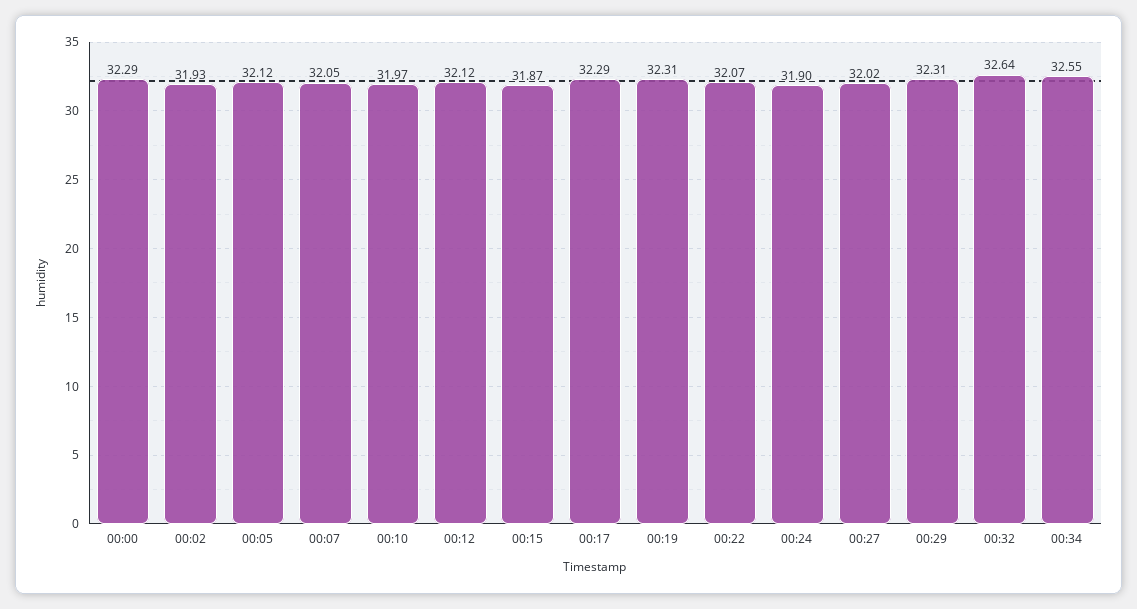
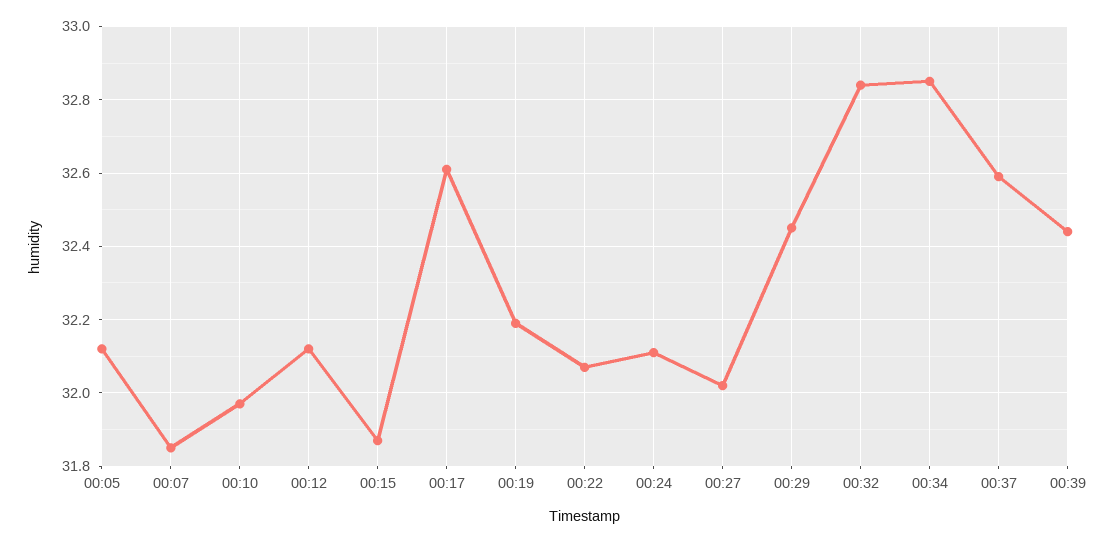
00:00: 32.29 -> none
00:02: 31.93 -> none
00:07: 32.05 -> 31.85
00:17: 32.29 -> 32.6
00:19: 32.31 -> 32.2
00:24: 31.9 -> 32.1
00:29: 32.31 -> 32.45
00:32: 32.64 -> 32.85
00:34: 32.55 -> 32.85
00:37: none -> 32.6
00:39: none -> 32.45

